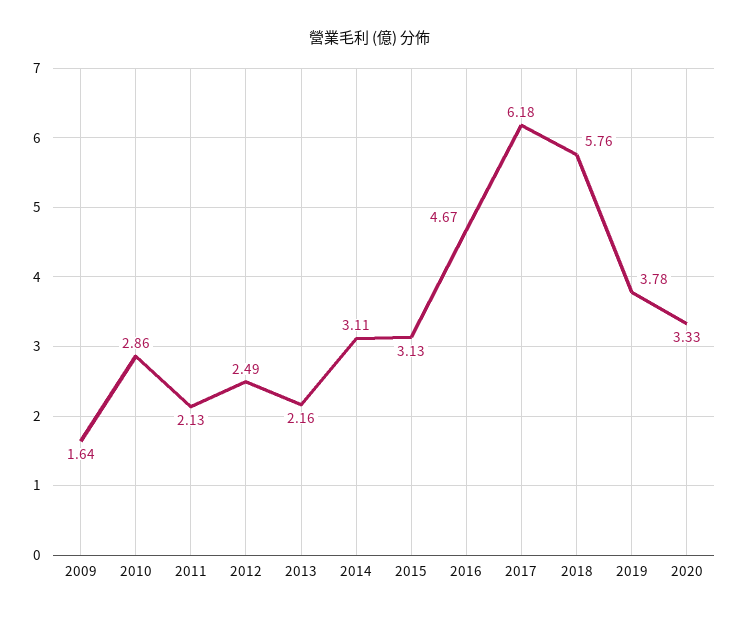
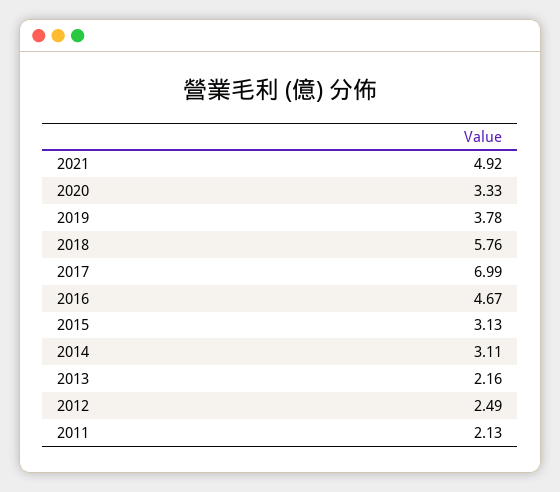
2009: 1.64 -> none
2010: 2.86 -> none
2017: 6.18 -> 6.99
2021: none -> 4.92

